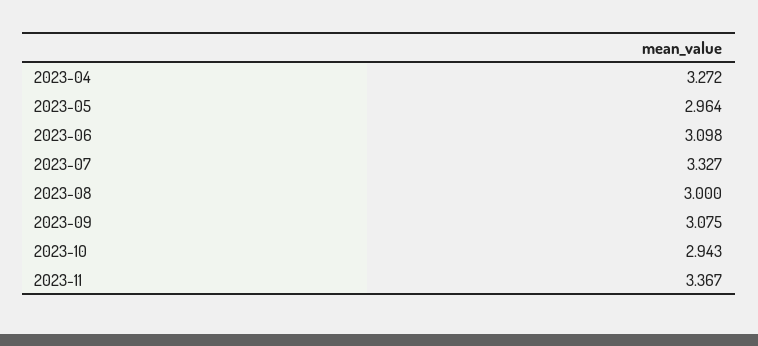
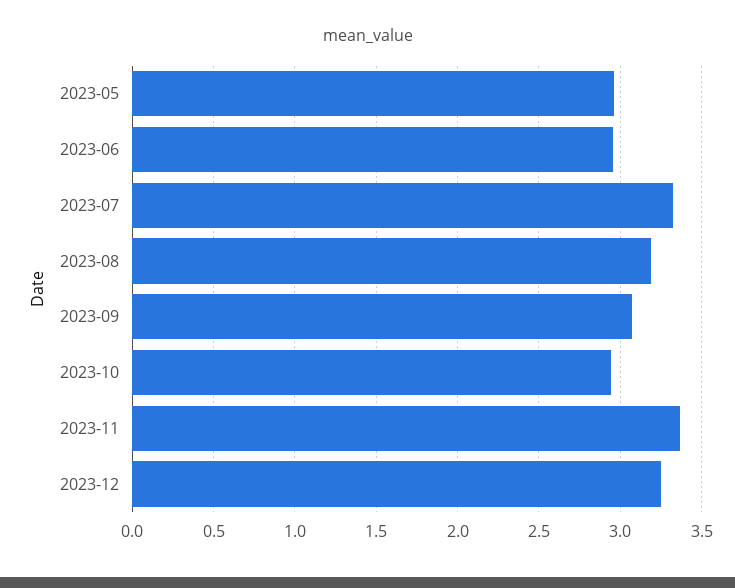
2023-04: 3.272 -> none
2023-06: 3.098 -> 2.95
2023-08: 3 -> 3.2
2023-12: none -> 3.25

